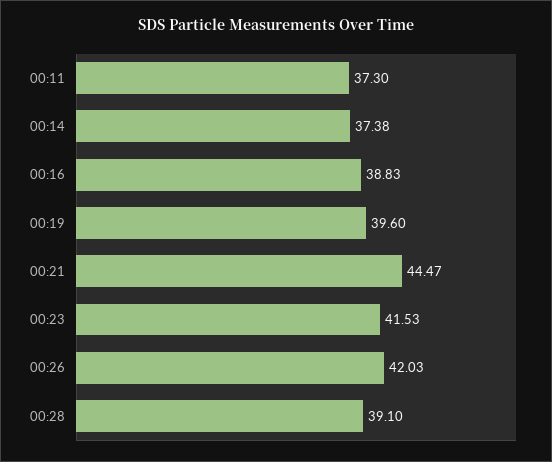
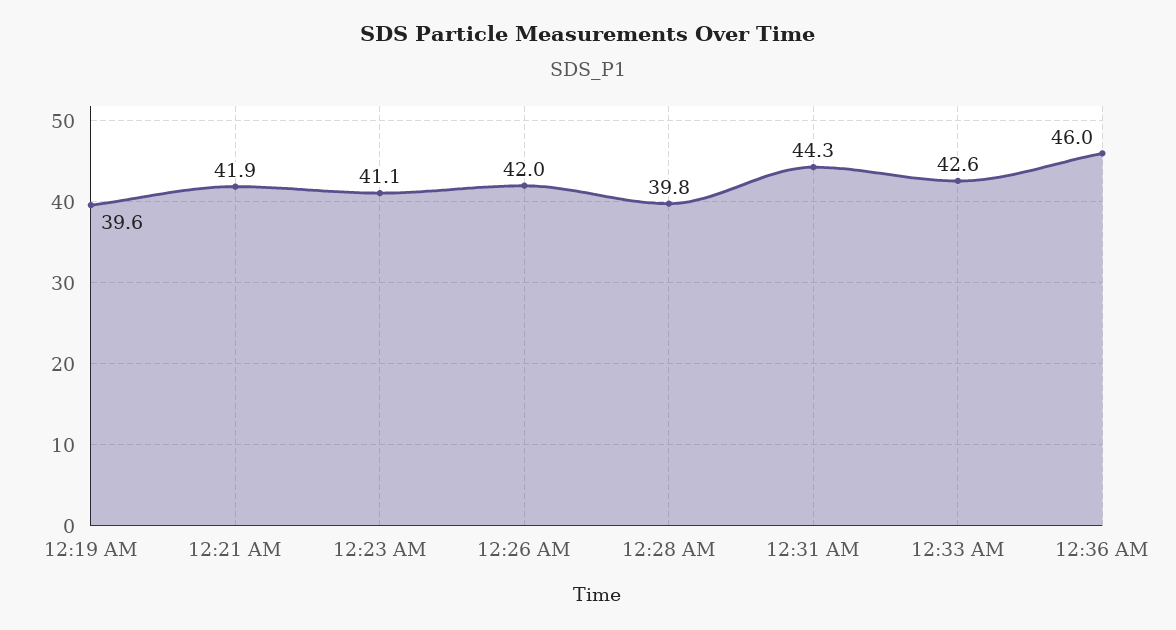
00:11: 37.3 -> none
00:14: 37.38 -> none
00:16: 38.83 -> none
00:21: 44.47 -> 41.9
00:23: 41.53 -> 41.1
00:28: 39.1 -> 39.8
12:31 AM: none -> 44.3
12:33 AM: none -> 42.6
12:36 AM: none -> 46

